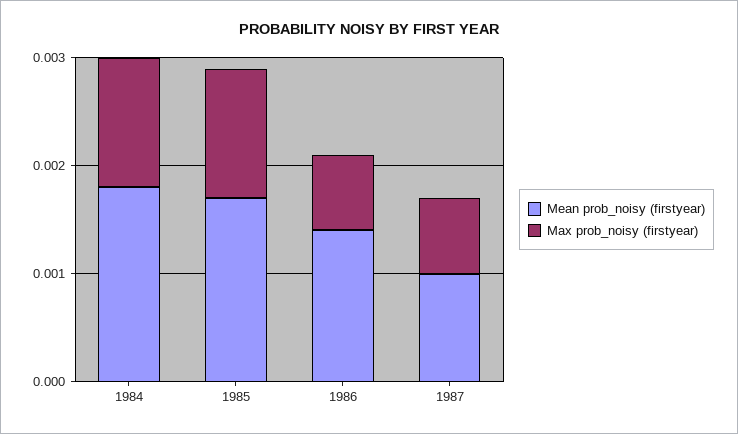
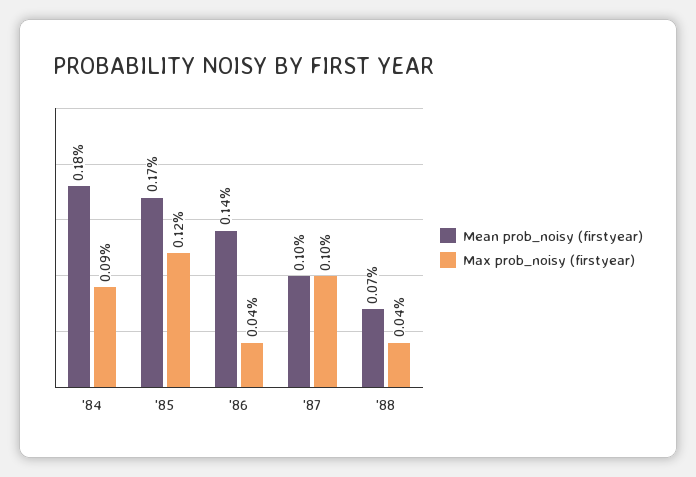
Max prob_noisy (firstyear), 1984: 0.0012 -> 0.0009
Max prob_noisy (firstyear), 1986: 0.0007 -> 0.0004
Max prob_noisy (firstyear), 1987: 0.0007 -> 0.001
Mean prob_noisy (firstyear), '88: none -> 0.0007
Max prob_noisy (firstyear), '88: none -> 0.0004

